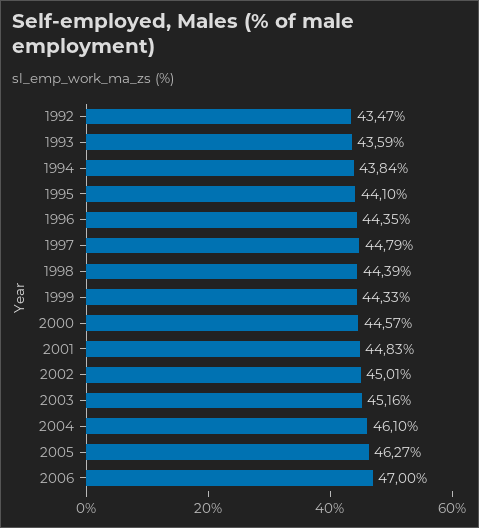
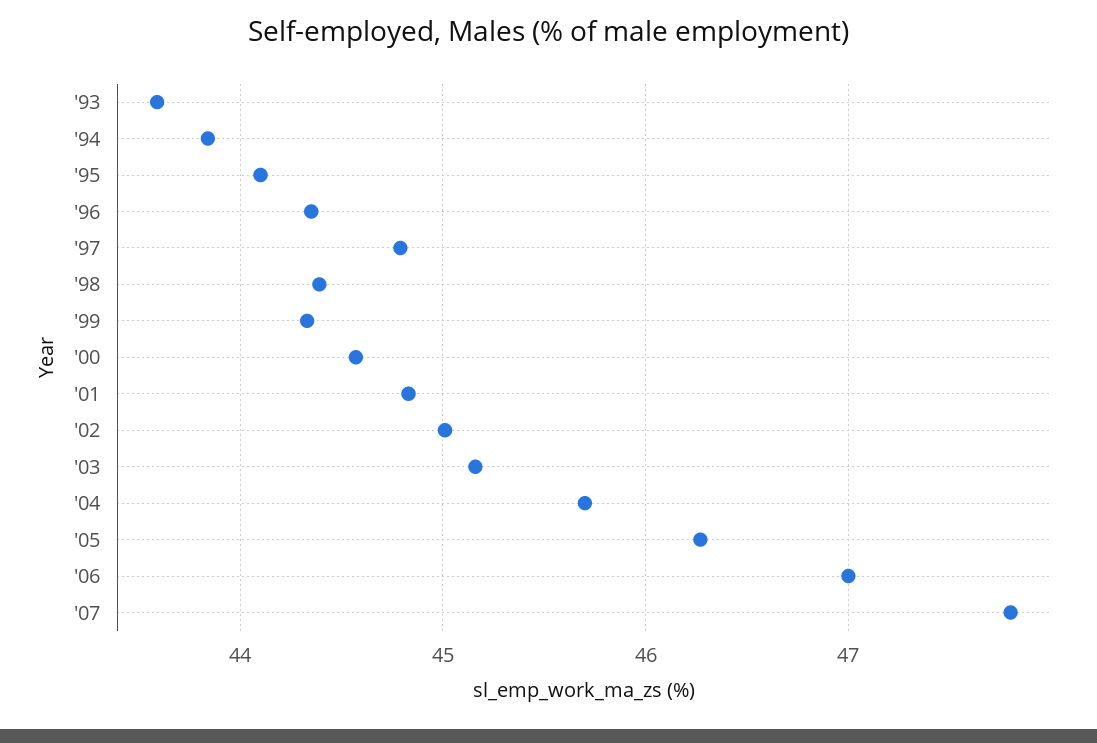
1992: 43.47 -> none
2004: 46.1 -> 45.7
'07: none -> 47.8

